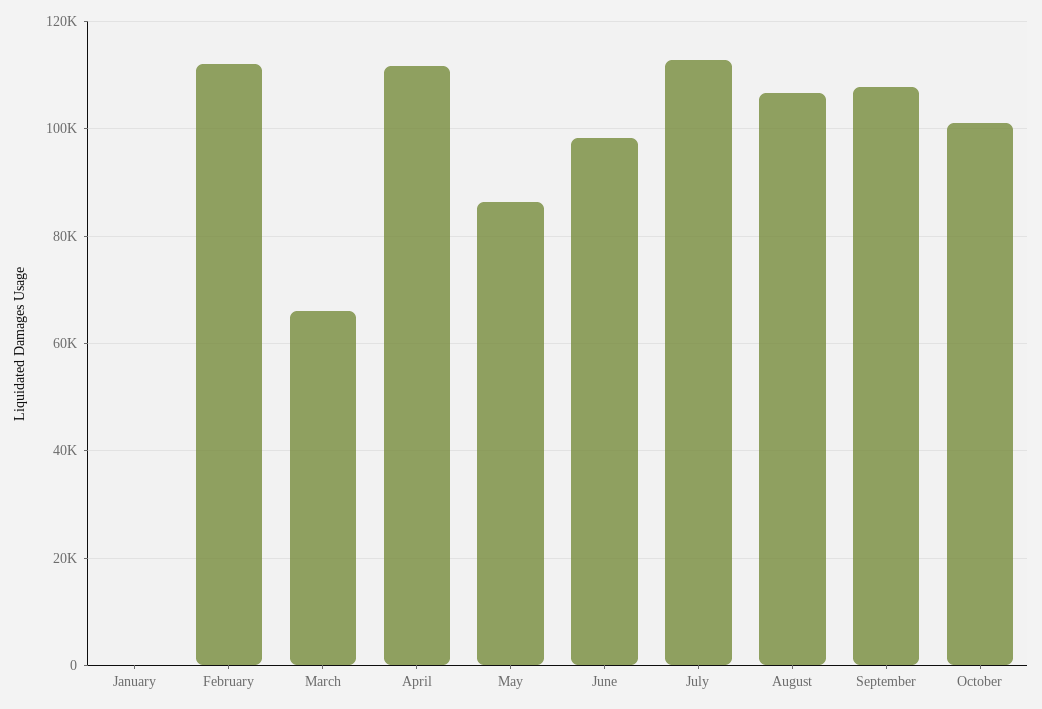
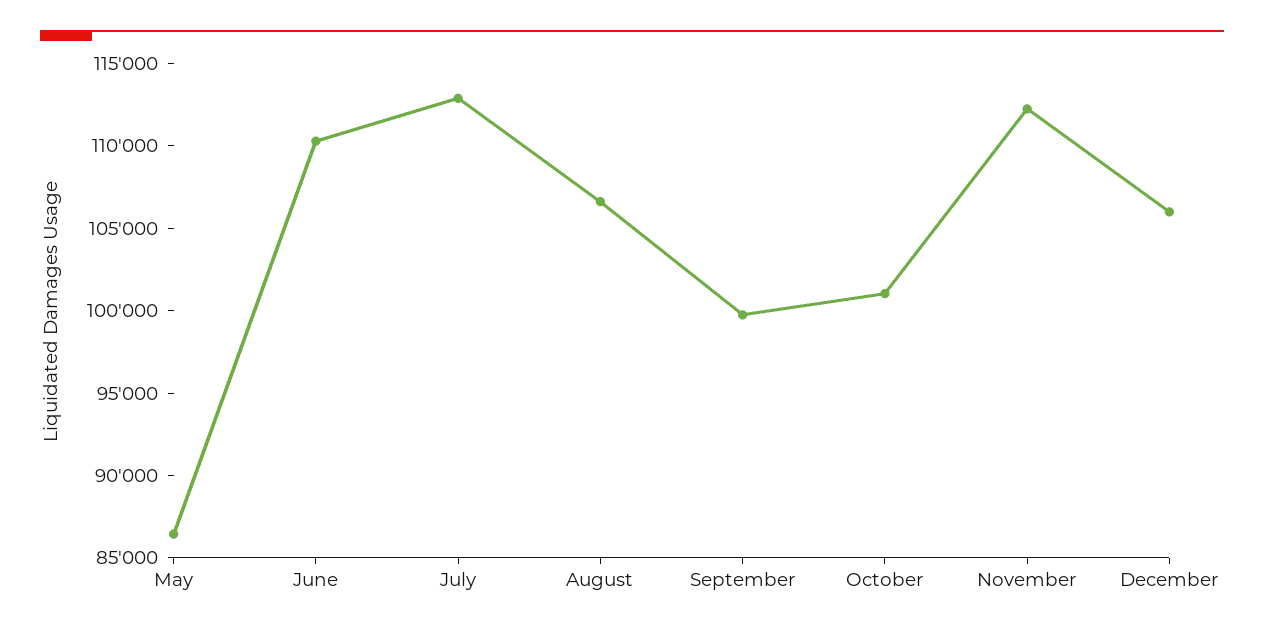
January: 0 -> none
February: 112000 -> none
March: 66000 -> none
April: 112000 -> none
June: 98000 -> 110000
September: 108000 -> 100000
November: none -> 112000
December: none -> 106000

